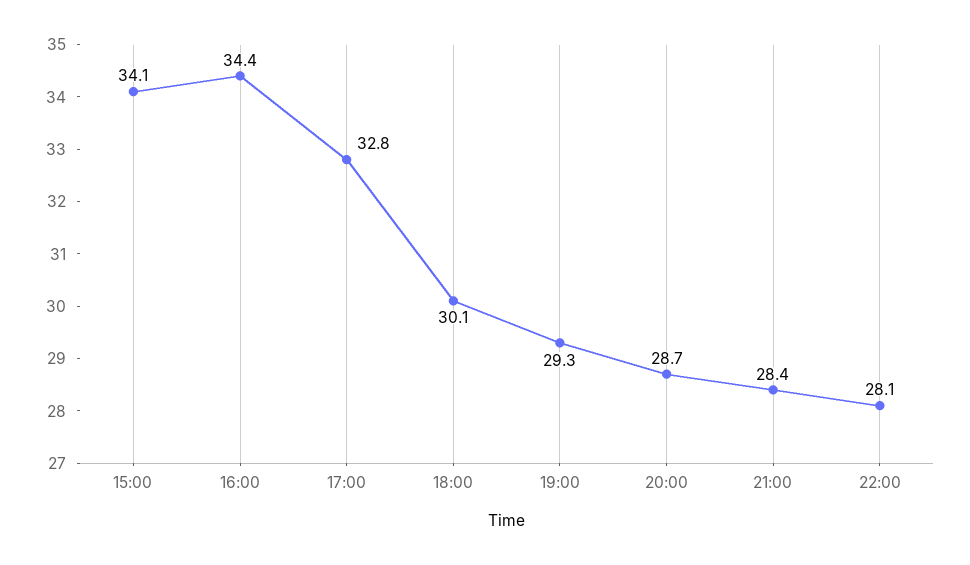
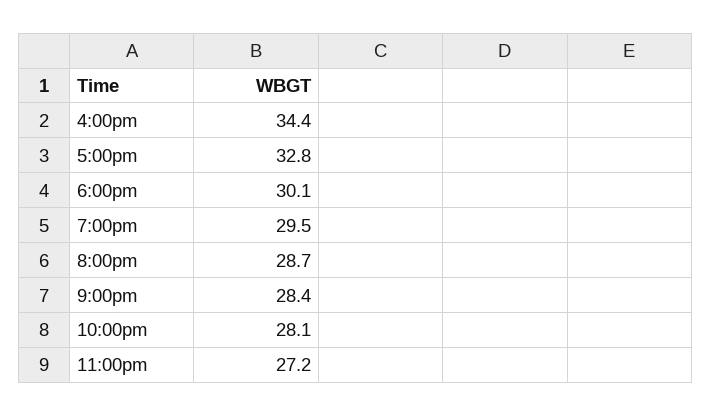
15:00: 34.1 -> none
19:00: 29.3 -> 29.5
11:00pm: none -> 27.2

